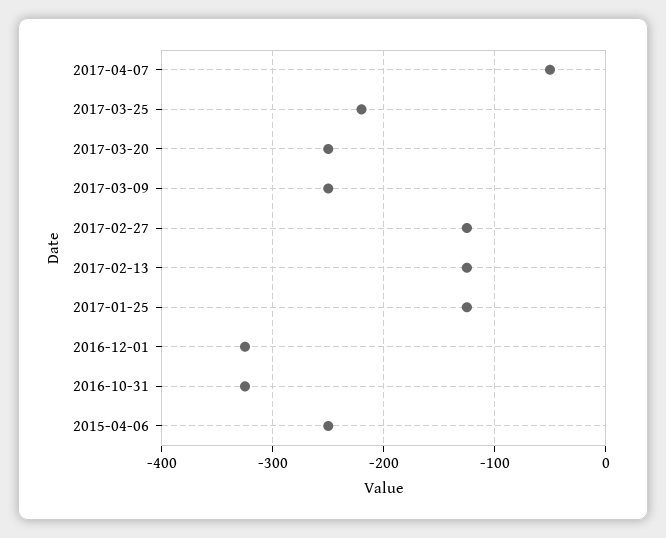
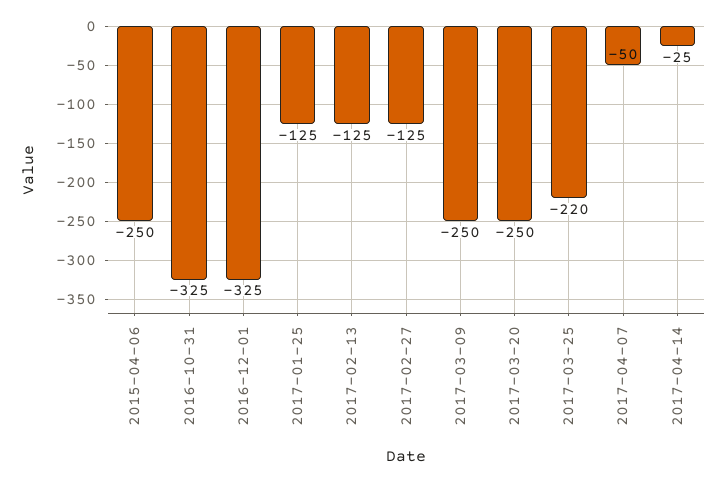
2017-04-14: none -> -25

